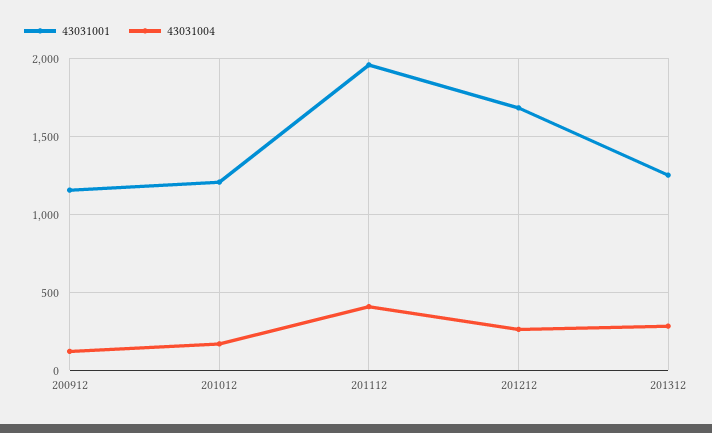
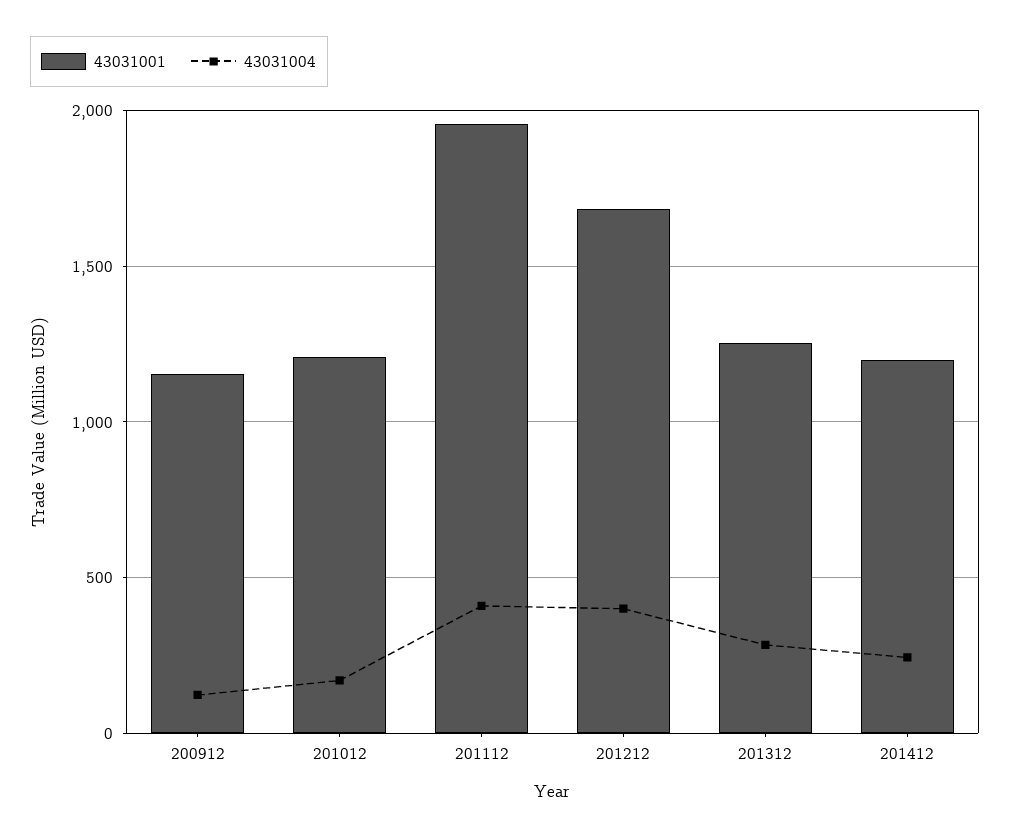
43031004, 201212: 250 -> 400
43031001, 201412: none -> 1200
43031004, 201412: none -> 250

